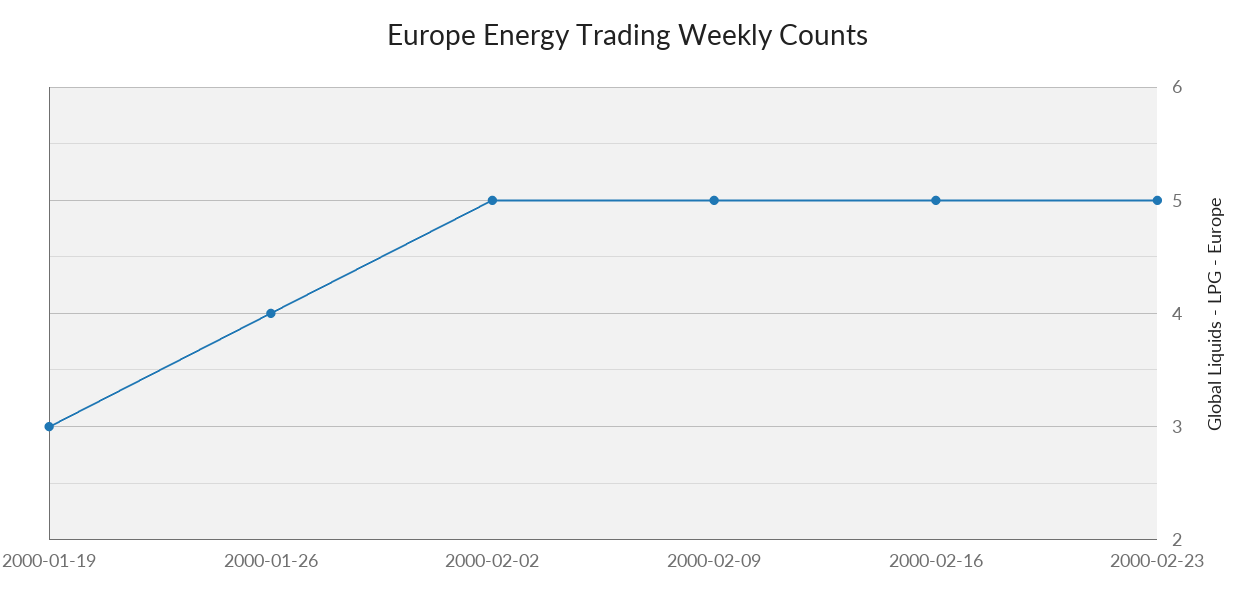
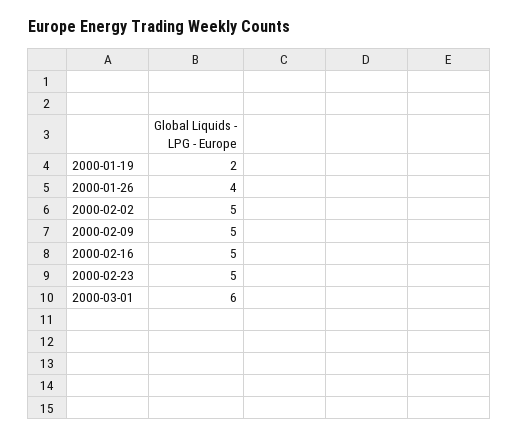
2000-01-19: 3 -> 2
2000-03-01: none -> 6

